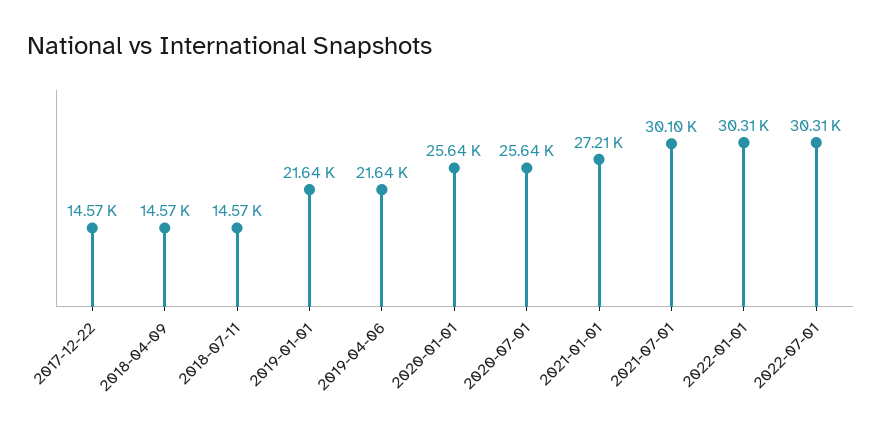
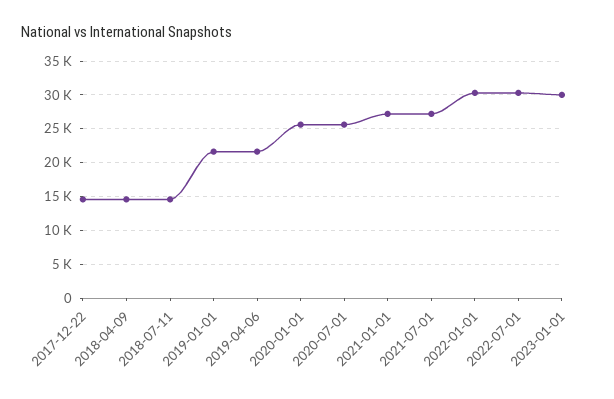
2021-07-01: 30100 -> 27000
2023-01-01: none -> 30000

